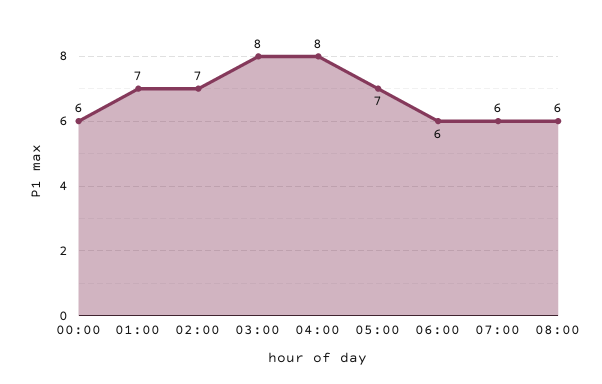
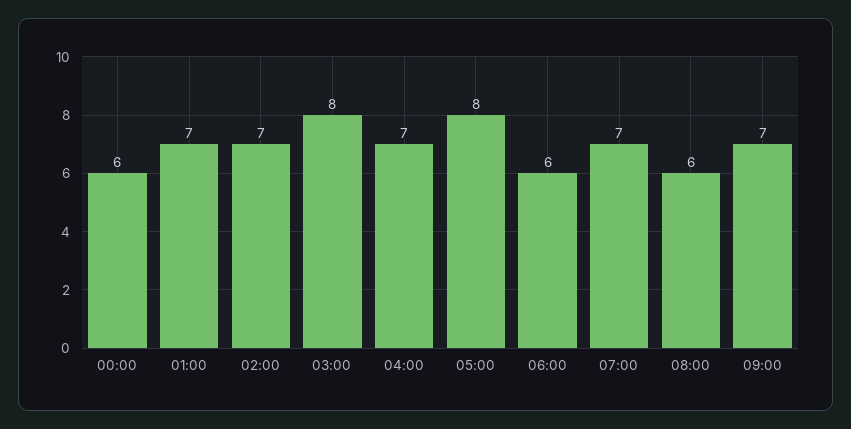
04:00: 8 -> 7
05:00: 7 -> 8
07:00: 6 -> 7
09:00: none -> 7

